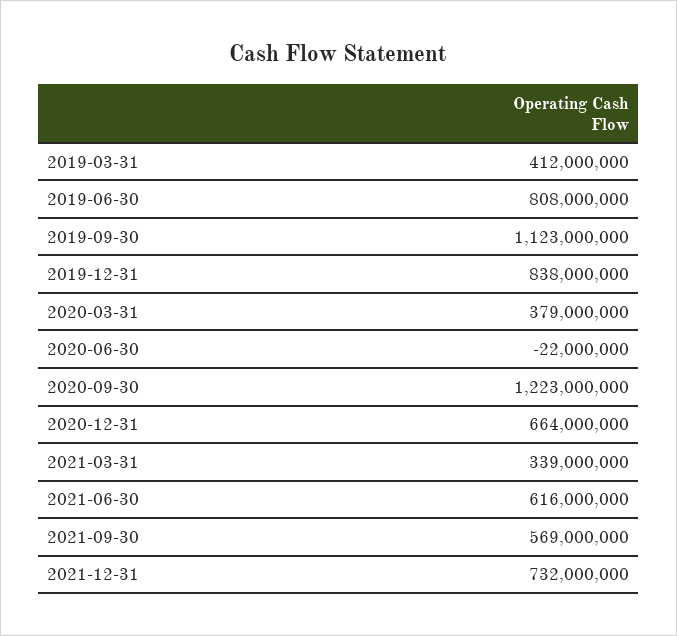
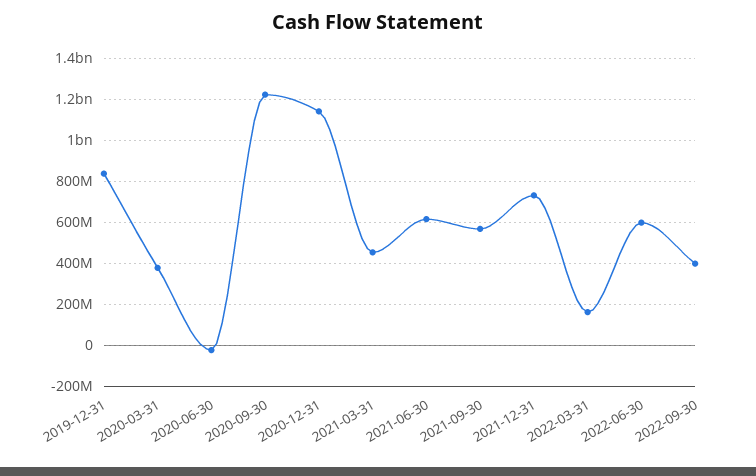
2019-03-31: 412000000 -> none
2019-06-30: 808000000 -> none
2019-09-30: 1123000000 -> none
2020-12-31: 664000000 -> 1150000000
2021-03-31: 339000000 -> 450000000
2022-03-31: none -> 150000000
2022-06-30: none -> 600000000
2022-09-30: none -> 400000000

